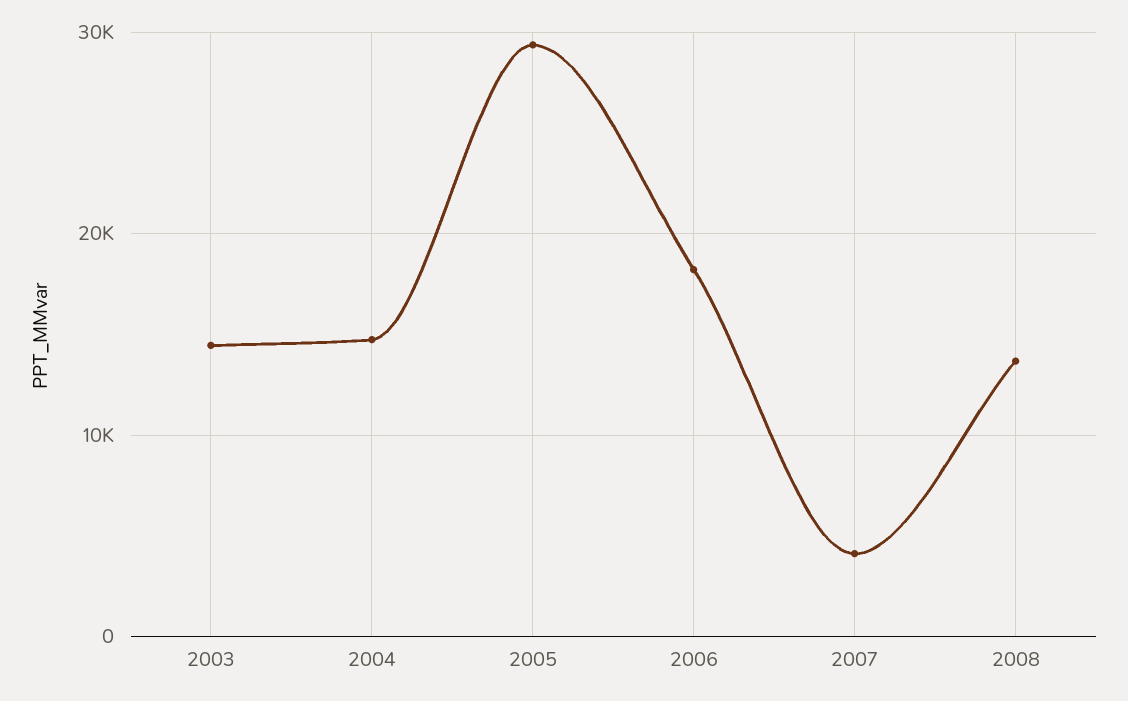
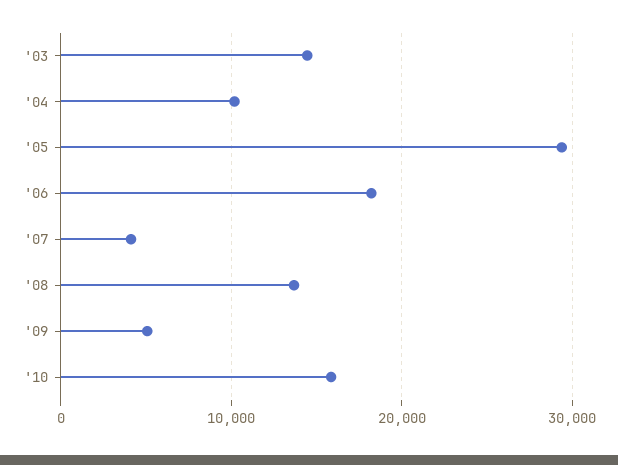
2004: 15000 -> 10000
'09: none -> 5000
'10: none -> 16000

